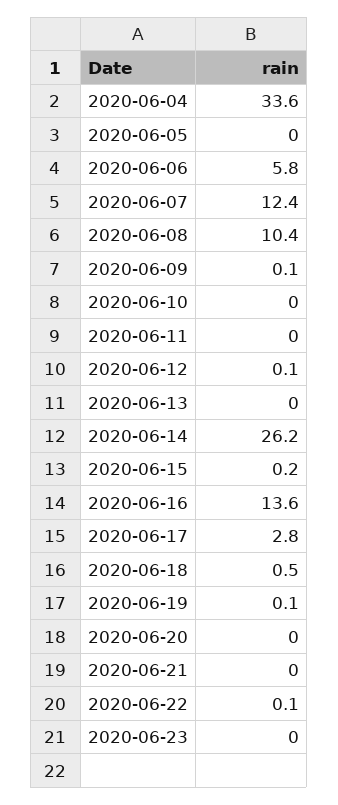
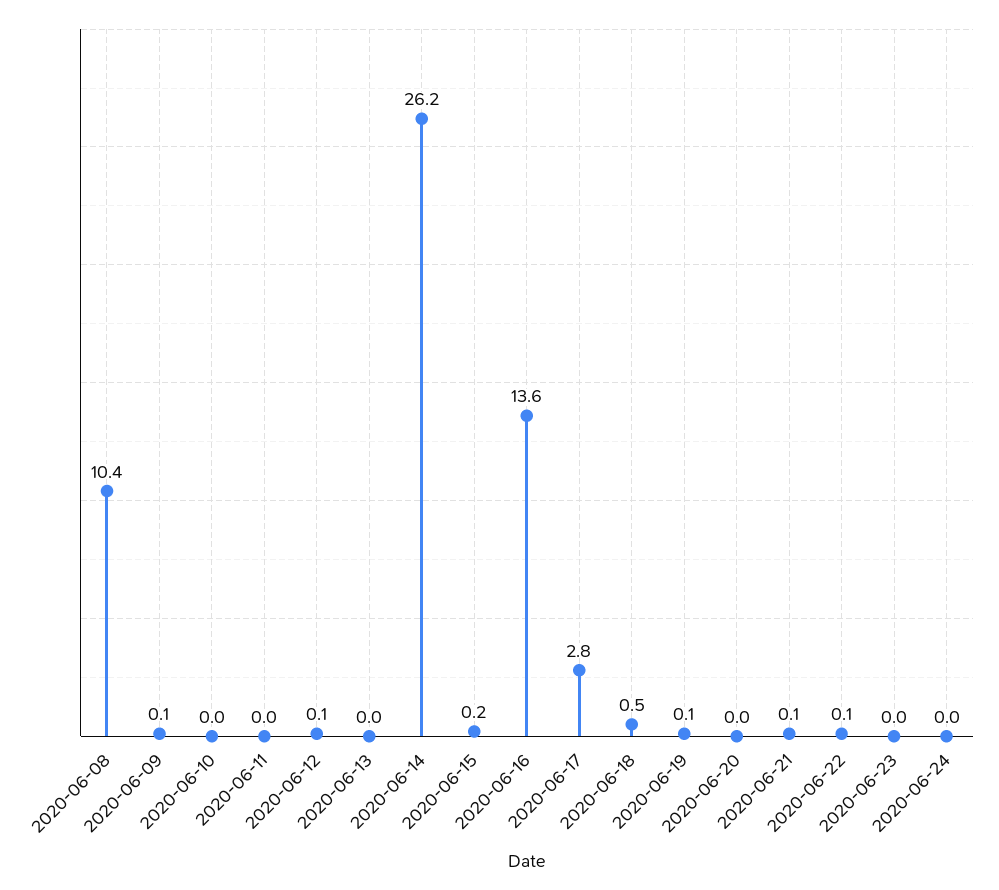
2020-06-04: 33.6 -> none
2020-06-05: 0 -> none
2020-06-06: 5.8 -> none
2020-06-07: 12.4 -> none
2020-06-21: 0 -> 0.1
2020-06-24: none -> 0

